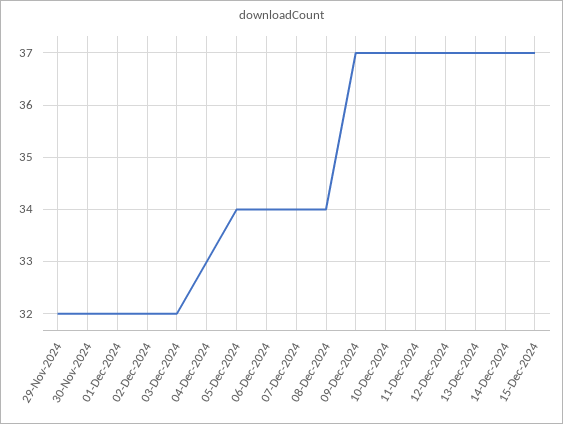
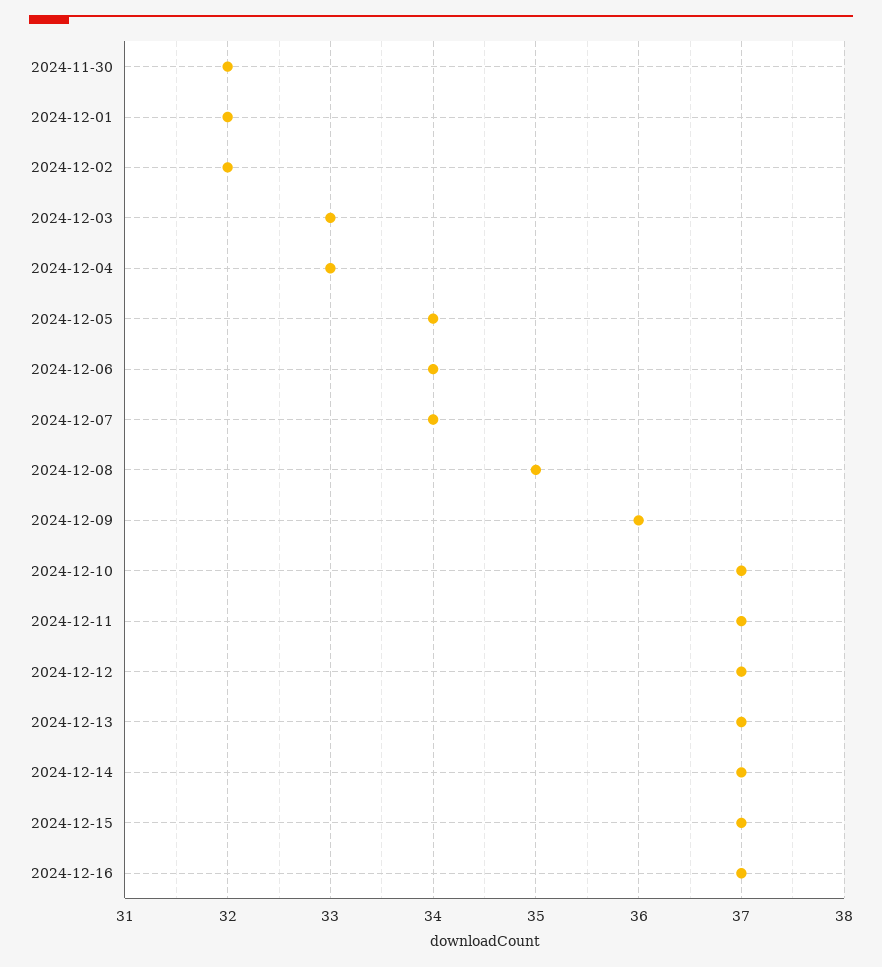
29-Nov-2024: 32 -> none
03-Dec-2024: 32 -> 33
08-Dec-2024: 34 -> 35
09-Dec-2024: 37 -> 36
2024-12-16: none -> 37

